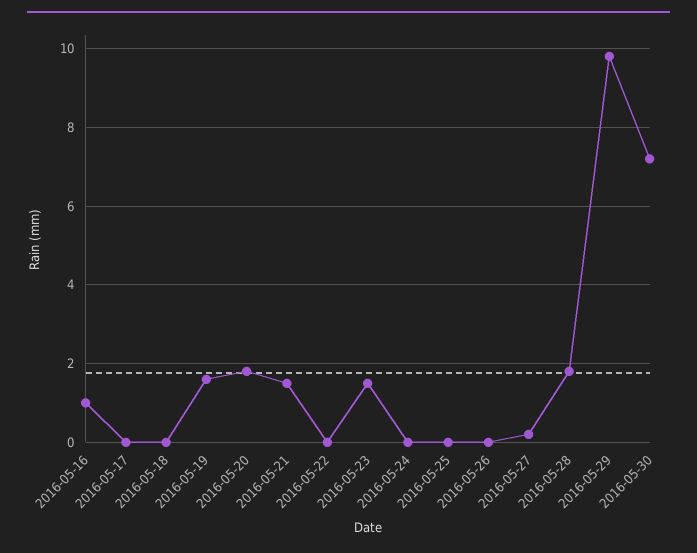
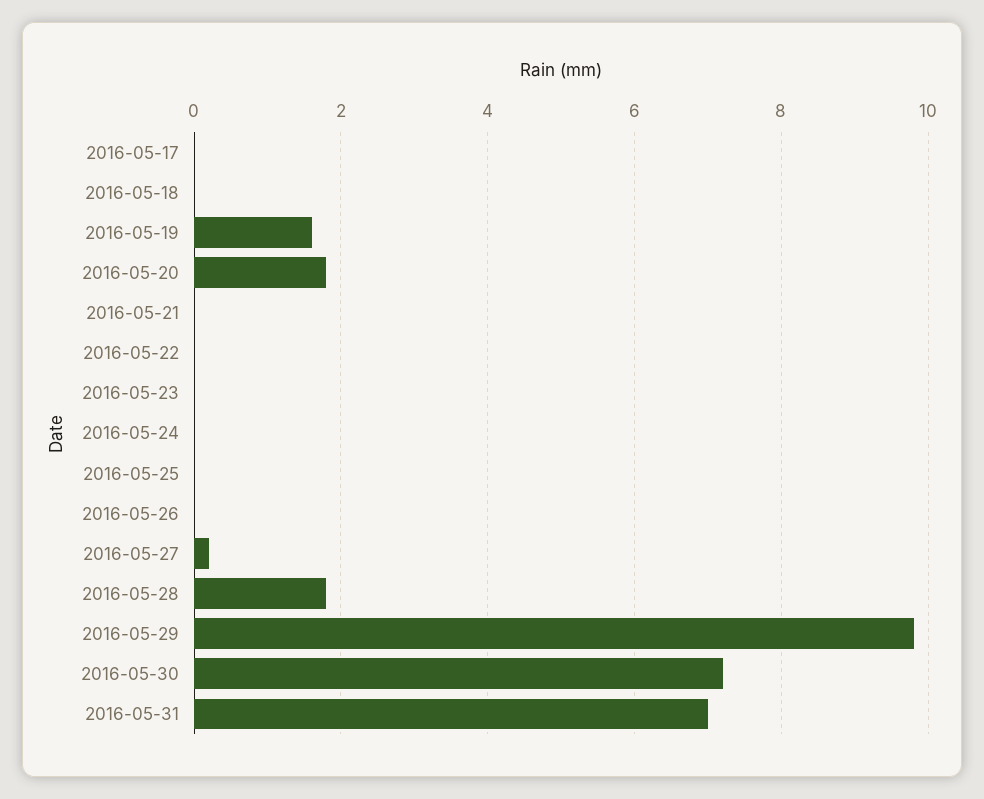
2016-05-16: 1 -> none
2016-05-21: 1.5 -> 0
2016-05-23: 1.5 -> 0
2016-05-31: none -> 7

